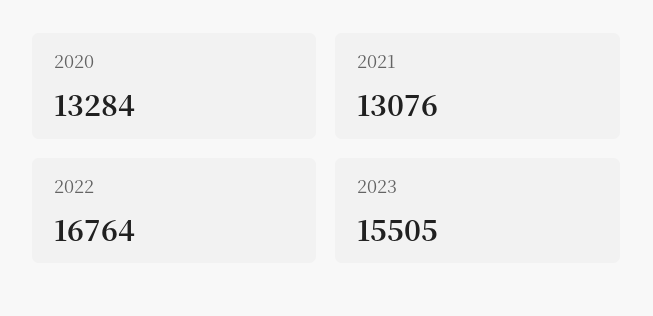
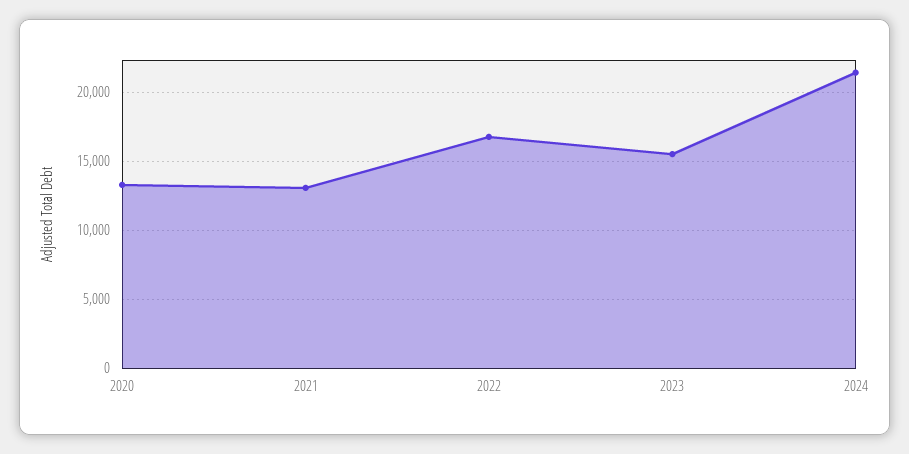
2024: none -> 21500

